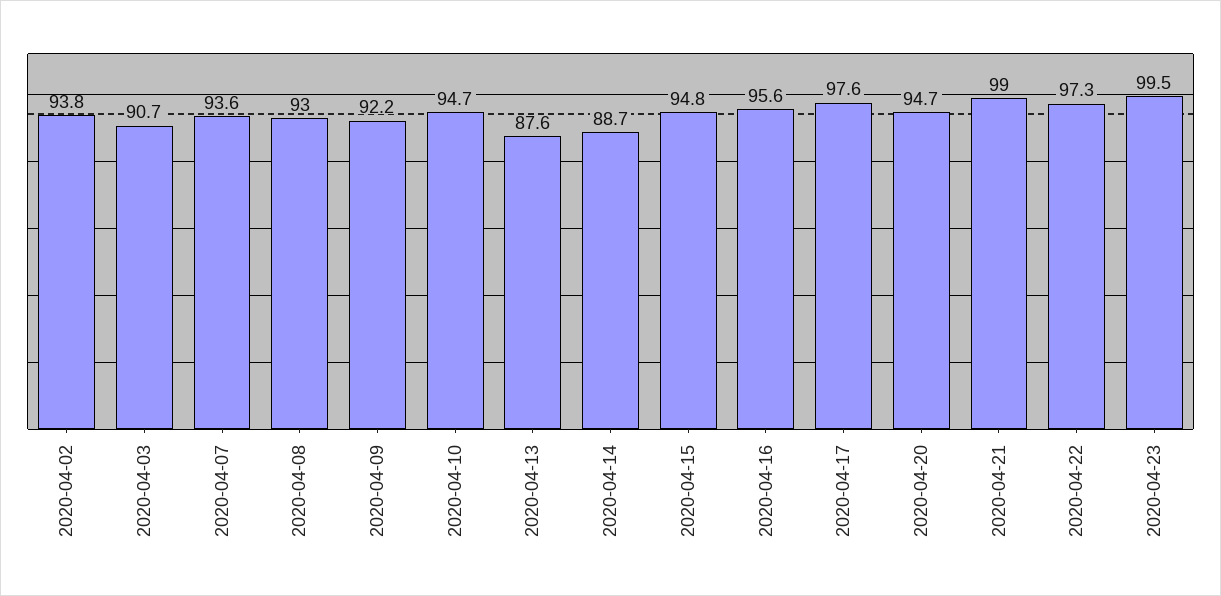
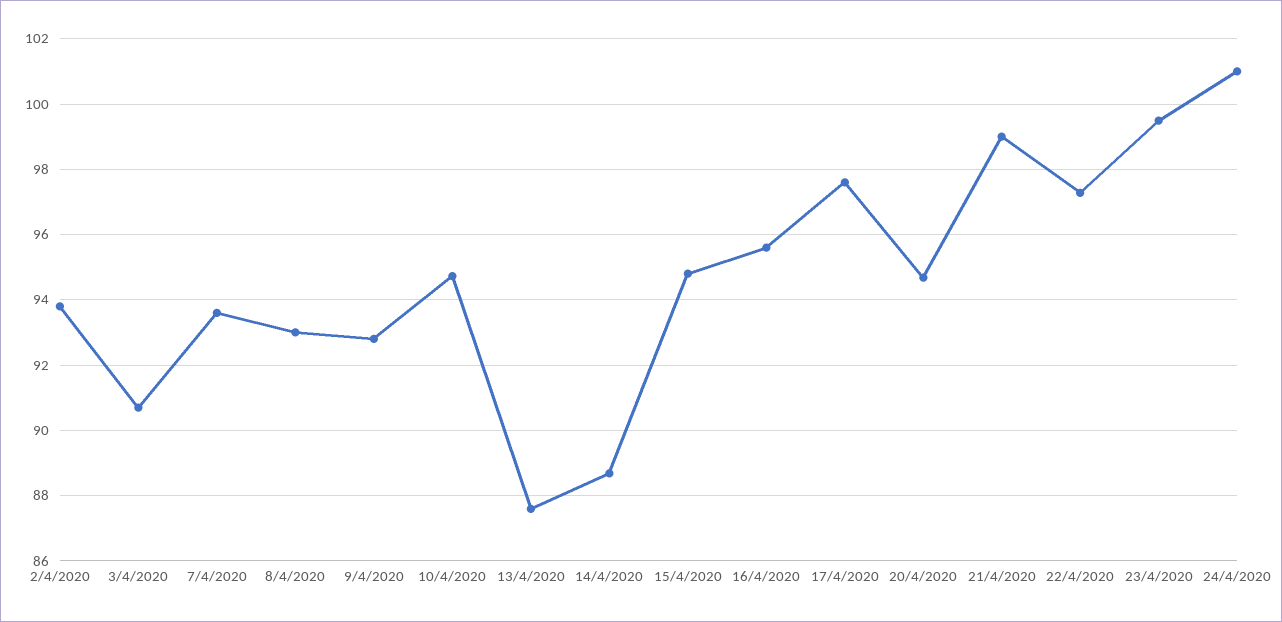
2020-04-09: 92.2 -> 92.8
24/4/2020: none -> 101

